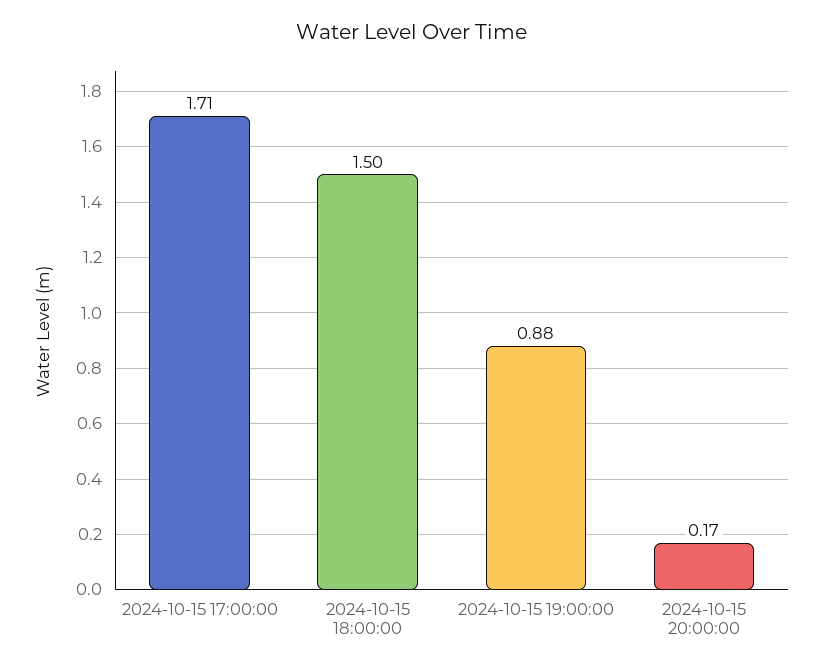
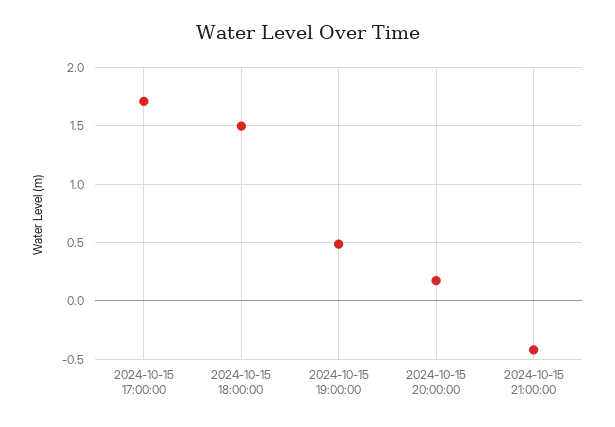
2024-10-15 19:00:00: 0.88 -> 0.5
2024-10-15 21:00:00: none -> -0.4

